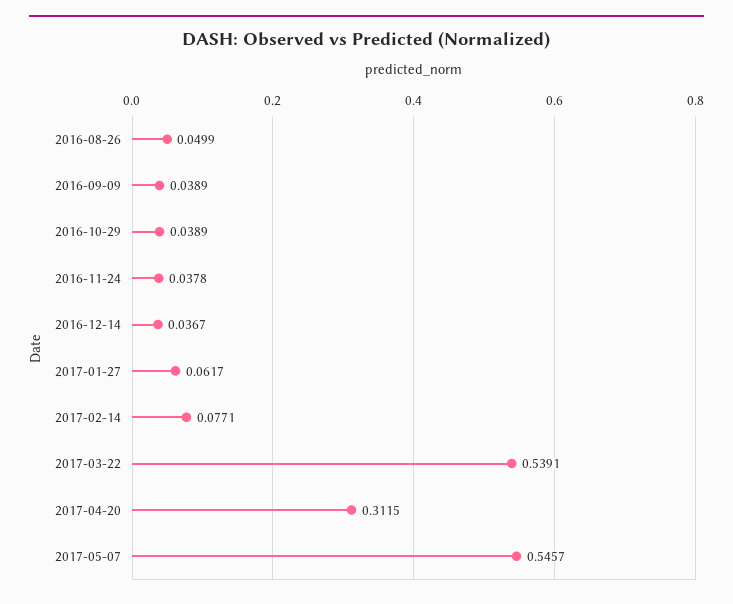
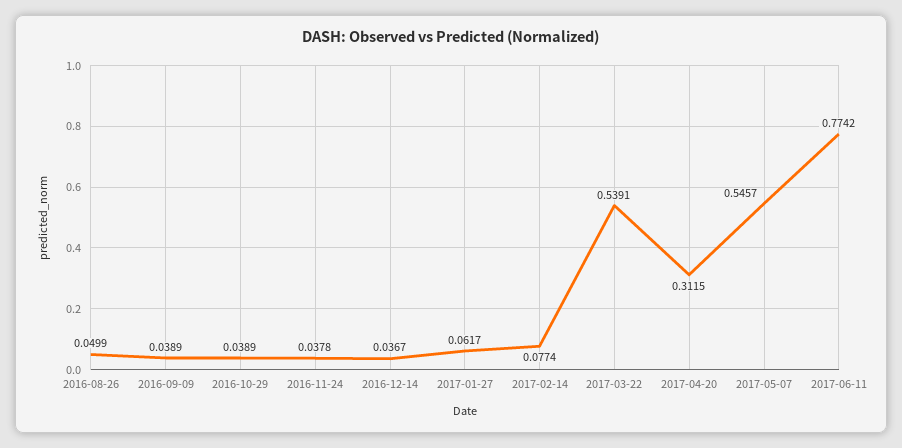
2017-02-14: 0.0771 -> 0.0774
2017-06-11: none -> 0.7742

